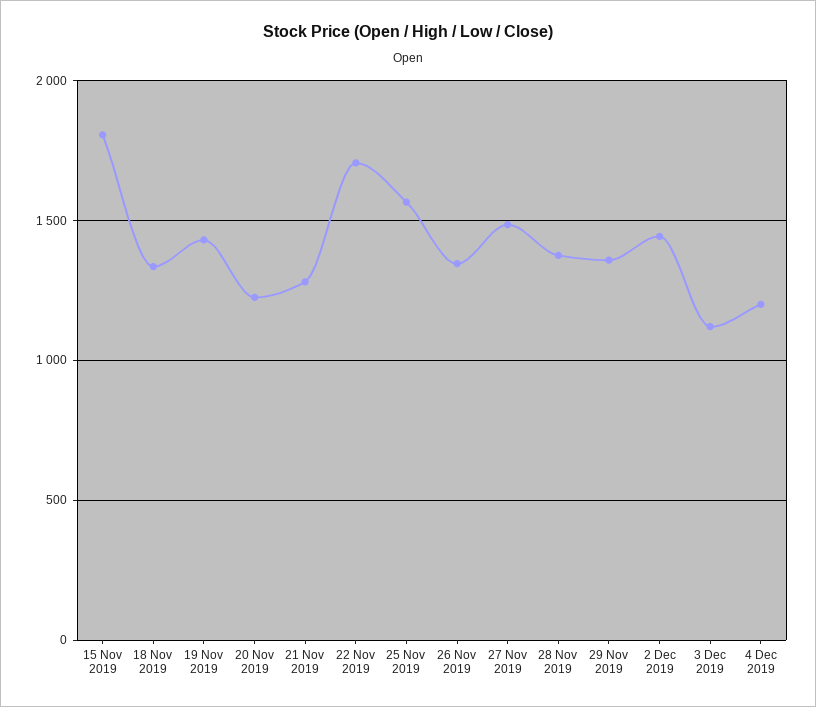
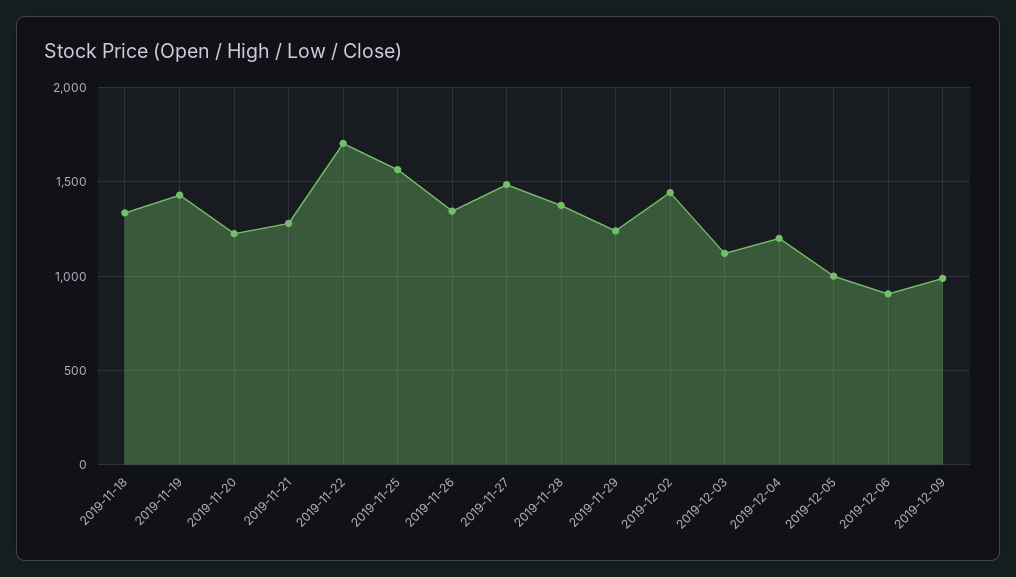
15 Nov 2019: 1800 -> none
29 Nov 2019: 1350 -> 1250
2019-12-05: none -> 1000
2019-12-06: none -> 900
2019-12-09: none -> 1000

